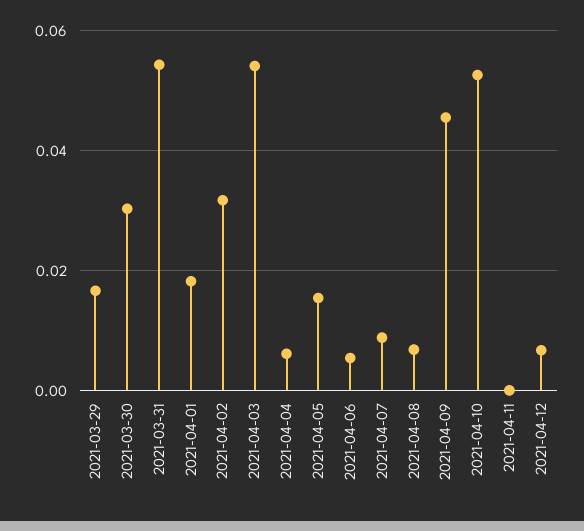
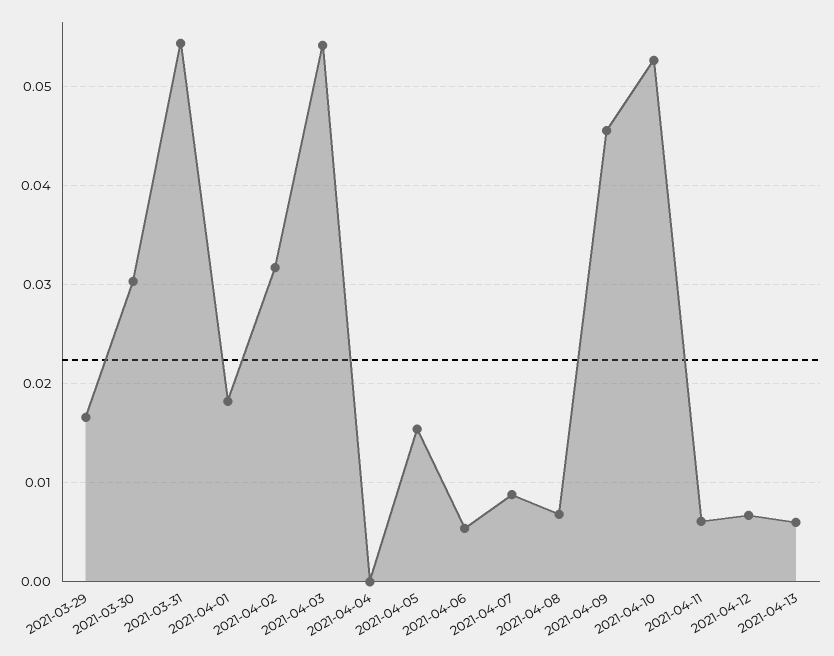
2021-04-04: 0.006 -> 0
2021-04-11: 0 -> 0.006
2021-04-13: none -> 0.006

